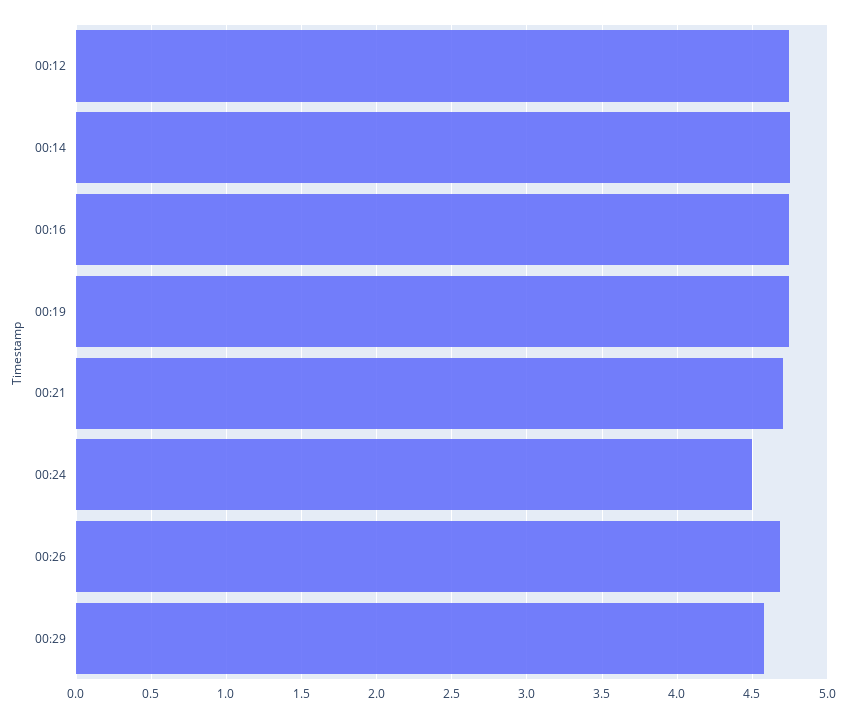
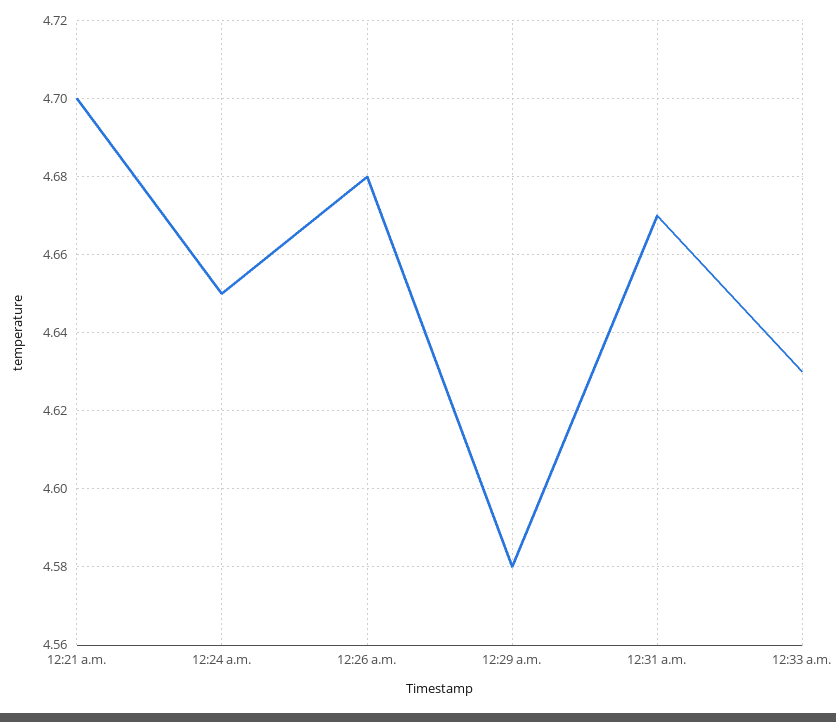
00:12: 4.75 -> none
00:14: 4.75 -> none
00:16: 4.75 -> none
00:19: 4.75 -> none
00:24: 4.5 -> 4.65
12:31 a.m.: none -> 4.67
12:33 a.m.: none -> 4.63

